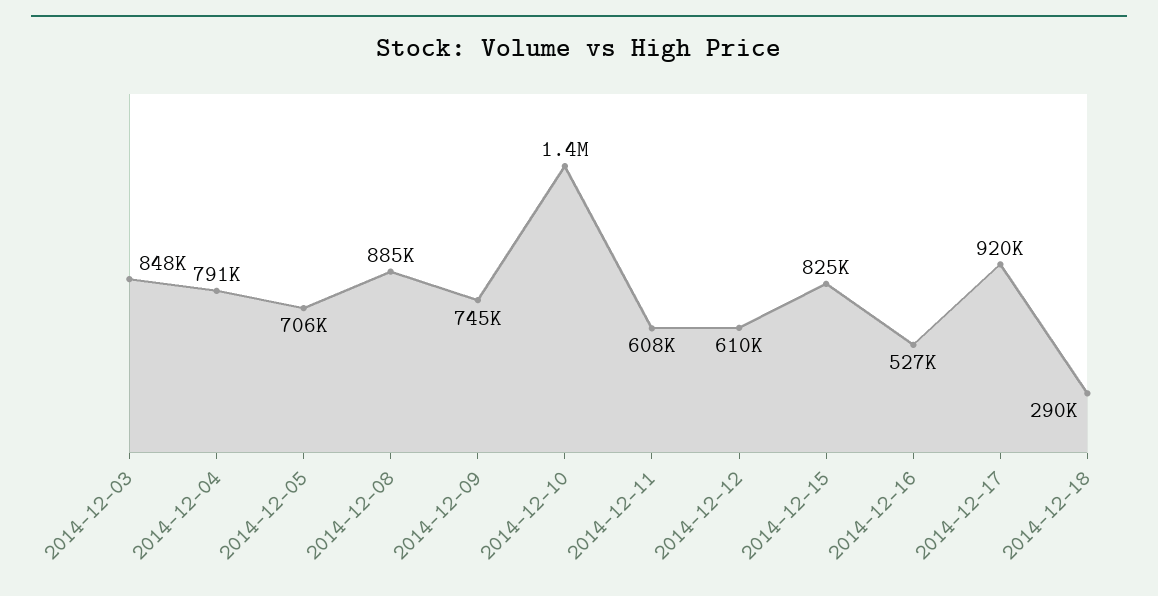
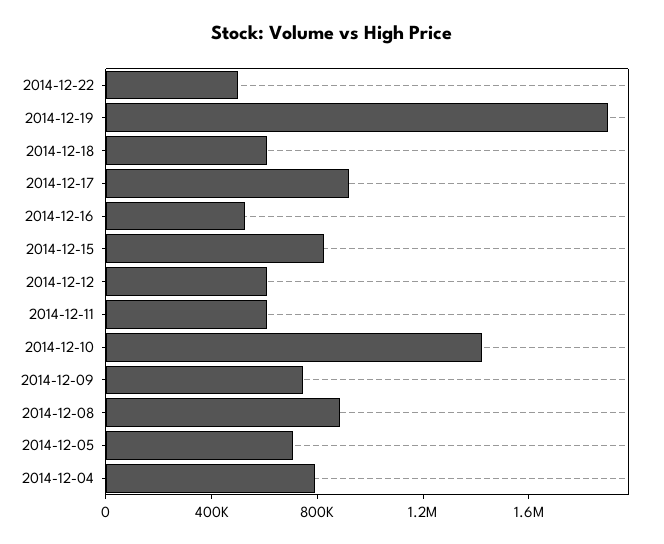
2014-12-03: 848000 -> none
2014-12-18: 290000 -> 600000
2014-12-22: none -> 500000
2014-12-19: none -> 1900000

